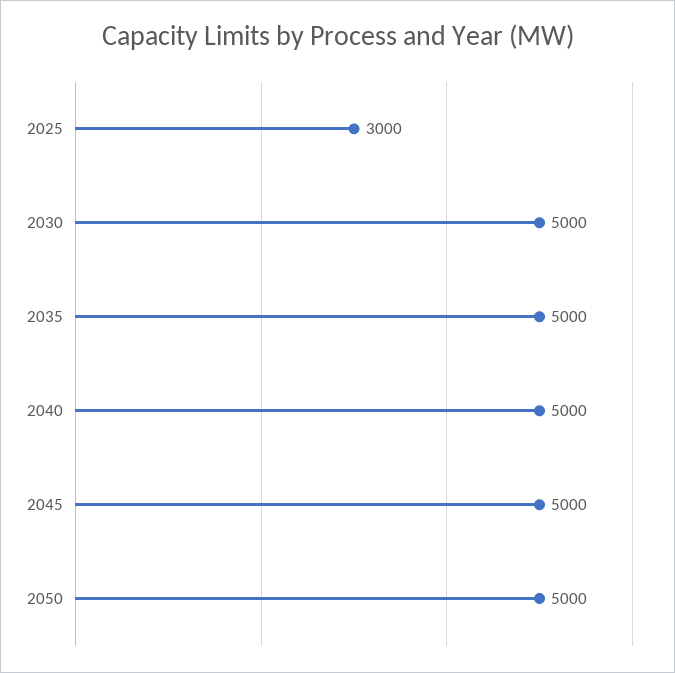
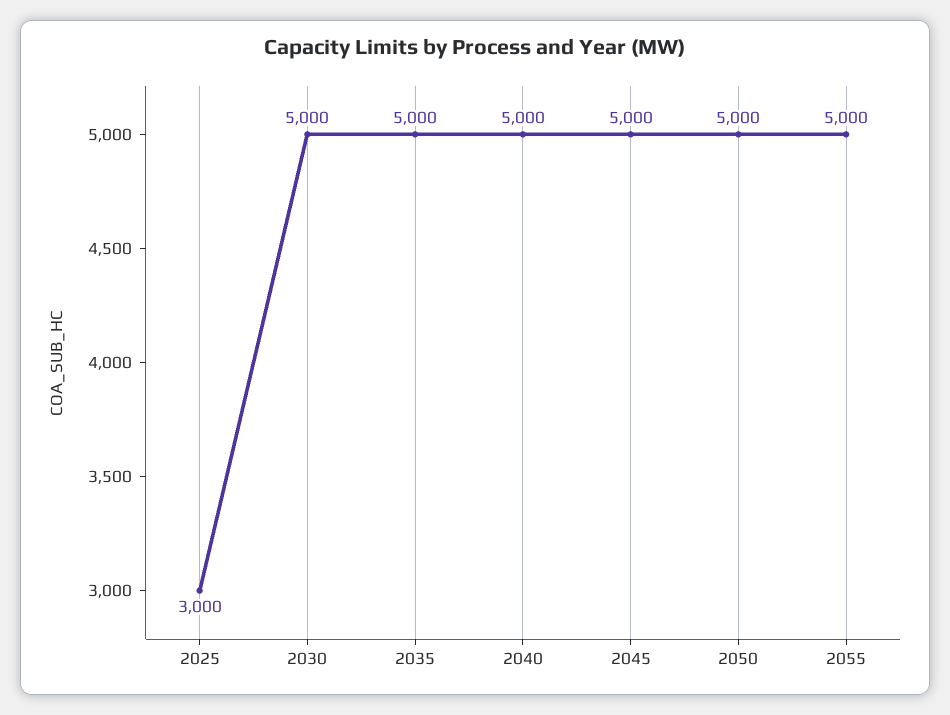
2055: none -> 5000

